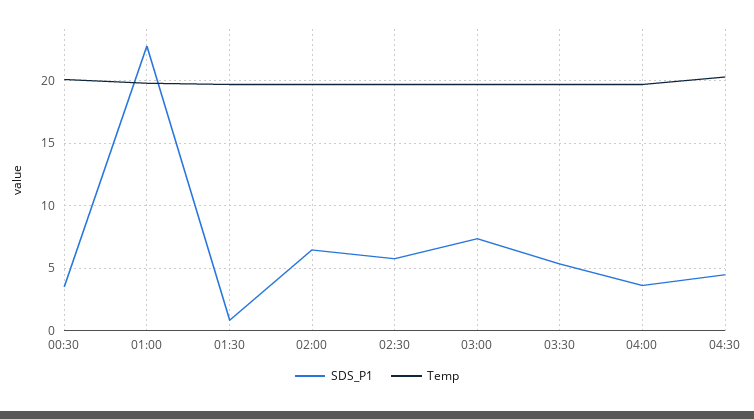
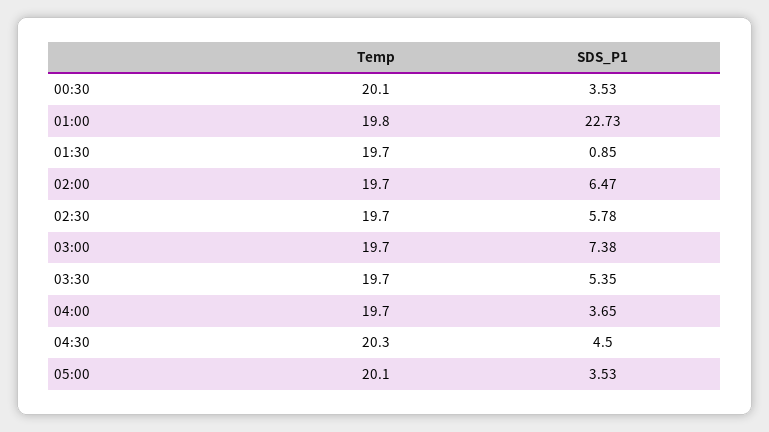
Temp, 05:00: none -> 20.1
SDS_P1, 05:00: none -> 3.53

